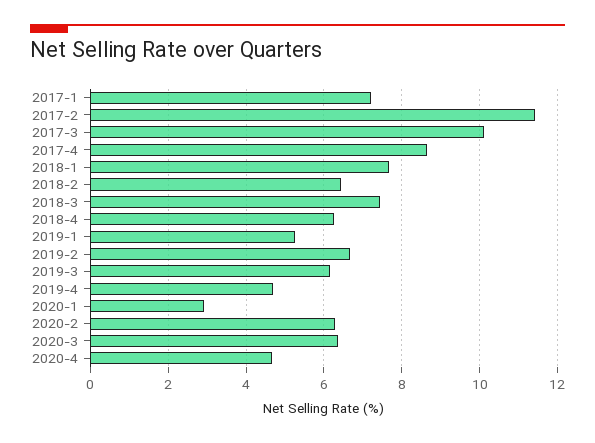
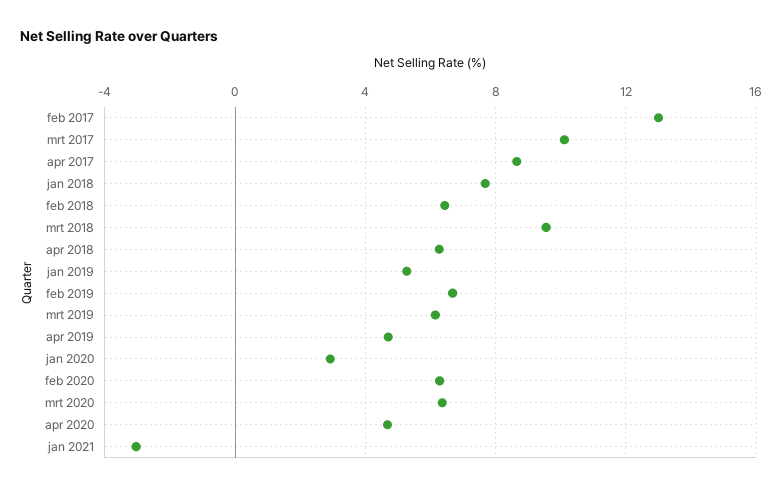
2017-1: 7.2 -> none
2017-2: 11.4 -> 13
2018-3: 7.4 -> 9.5
jan 2021: none -> -3

